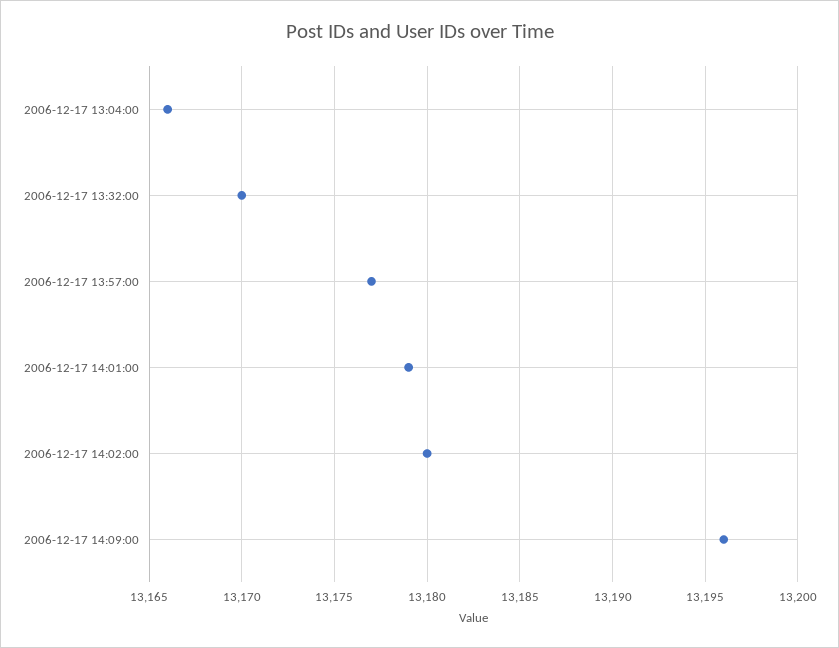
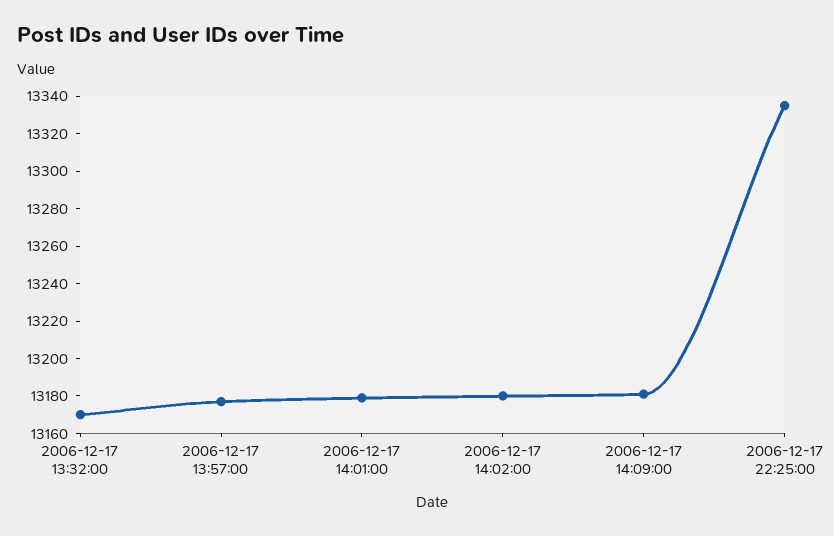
2006-12-17 13:04:00: 13166 -> none
2006-12-17 14:09:00: 13196 -> 13180
2006-12-17 22:25:00: none -> 13335

